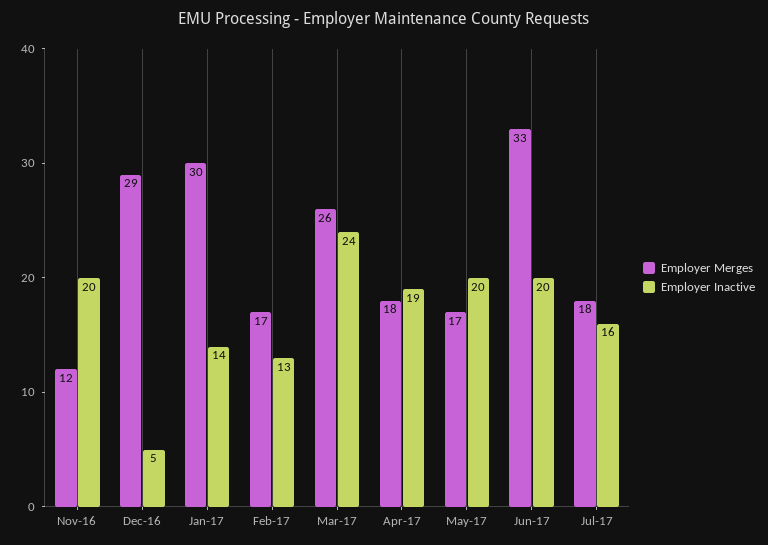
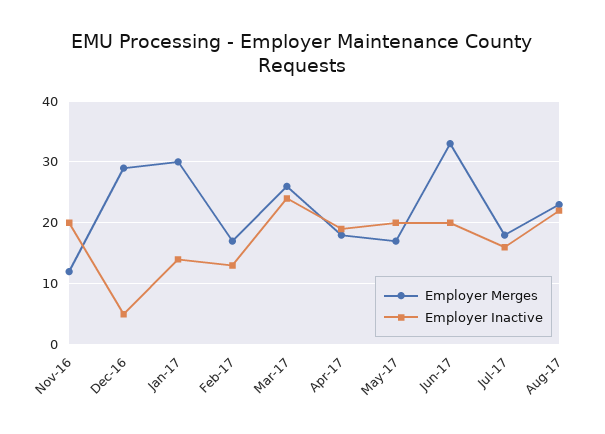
Employer Merges, Aug-17: none -> 23
Employer Inactive, Aug-17: none -> 22

